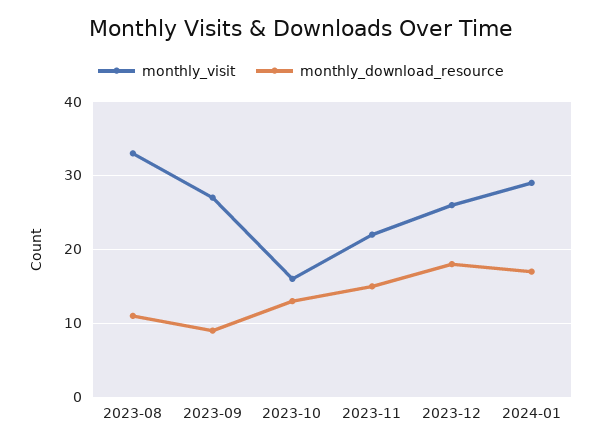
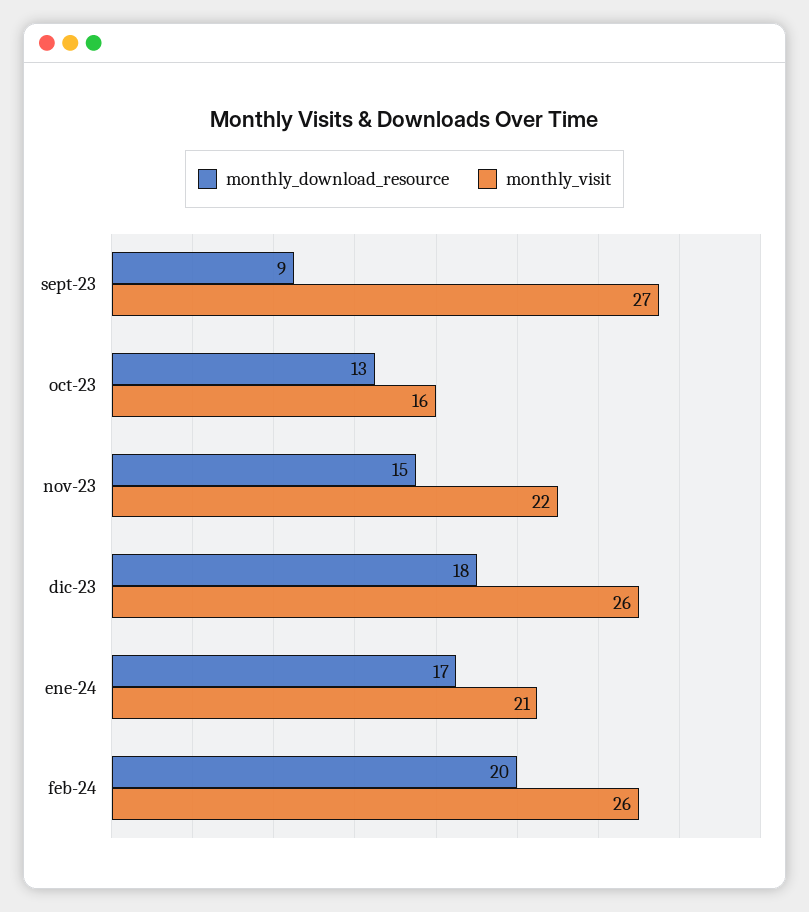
monthly_visit, 2023-08: 33 -> none
monthly_download_resource, 2023-08: 11 -> none
monthly_visit, 2024-01: 29 -> 21
monthly_download_resource, feb-24: none -> 20
monthly_visit, feb-24: none -> 26

